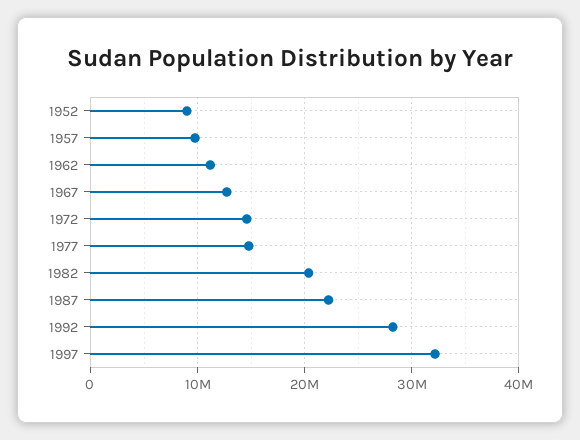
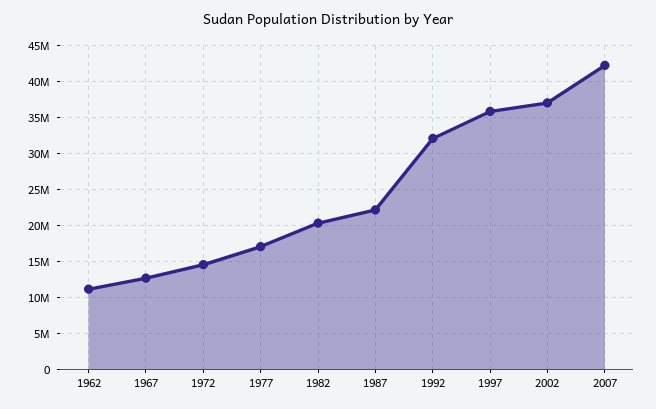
1952: 9000000 -> none
1957: 10000000 -> none
1977: 15000000 -> 17000000
1992: 28000000 -> 32000000
1997: 32000000 -> 36000000
2002: none -> 37000000
2007: none -> 42000000

